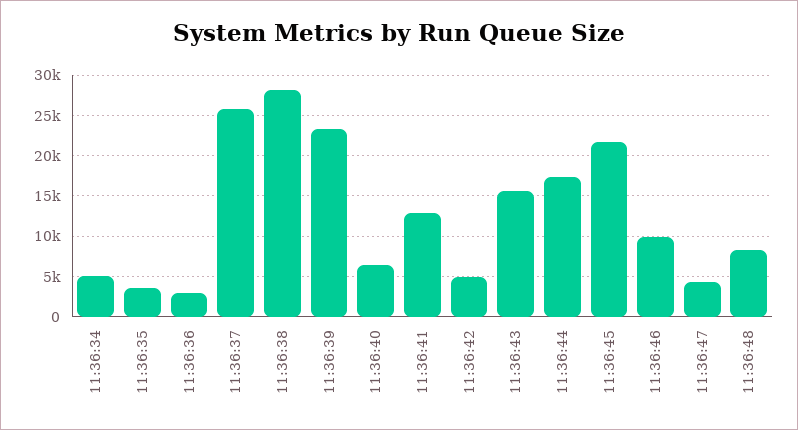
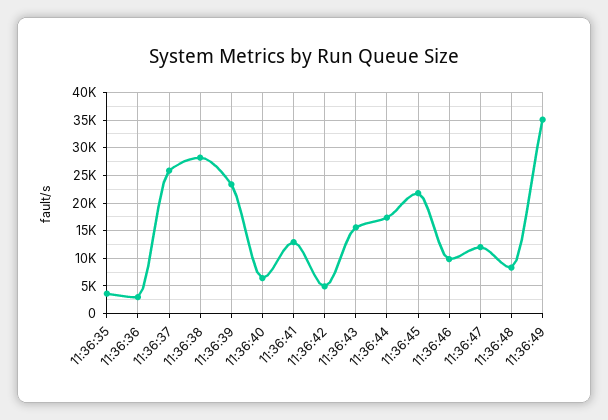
11:36:34: 5000 -> none
11:36:47: 4000 -> 12500
11:36:49: none -> 35000

